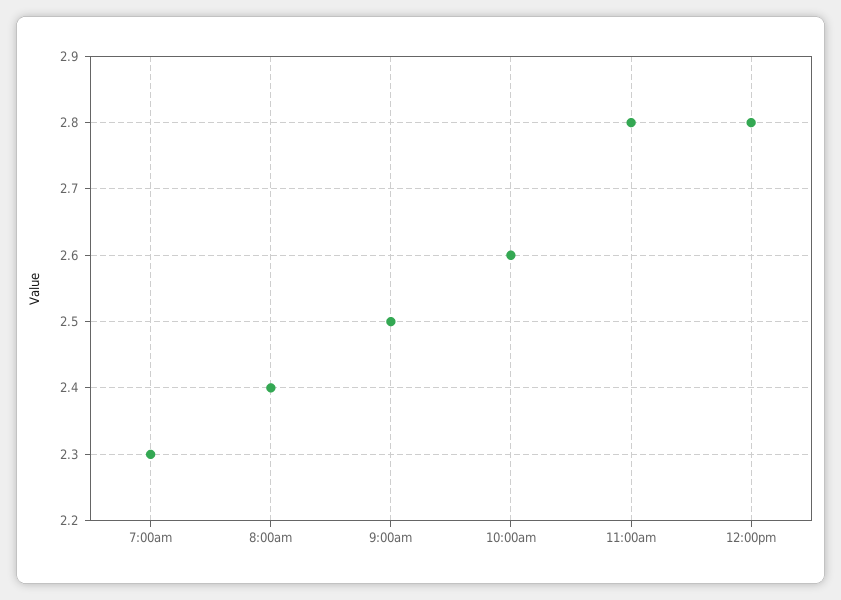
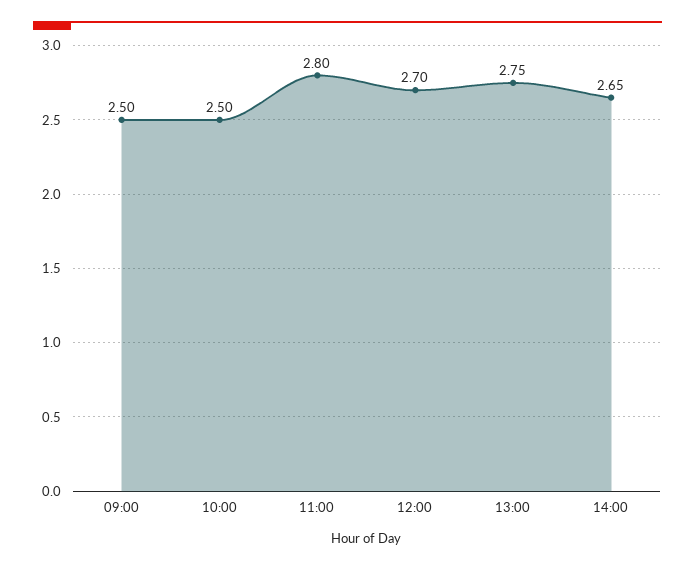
7:00am: 2.3 -> none
8:00am: 2.4 -> none
10:00am: 2.6 -> 2.5
12:00pm: 2.8 -> 2.7
13:00: none -> 2.75
14:00: none -> 2.65

